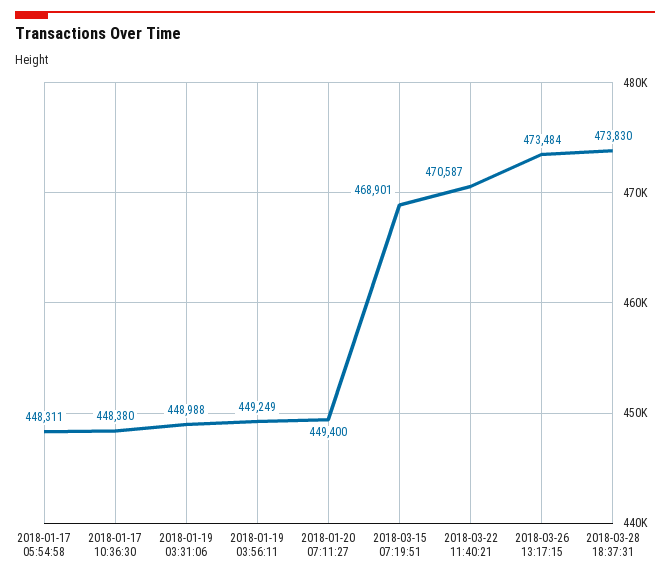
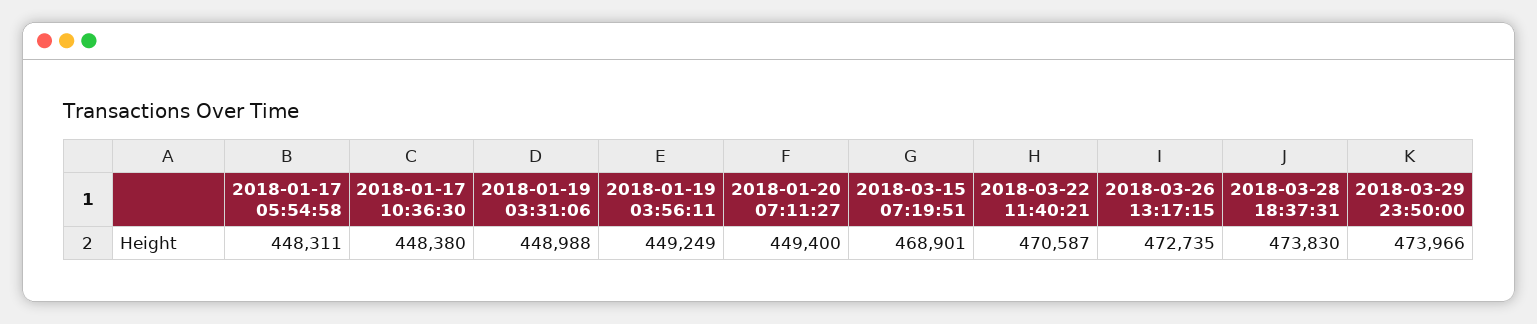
2018-03-26 13:17:15: 473484 -> 472735
2018-03-29 23:50:00: none -> 473966

